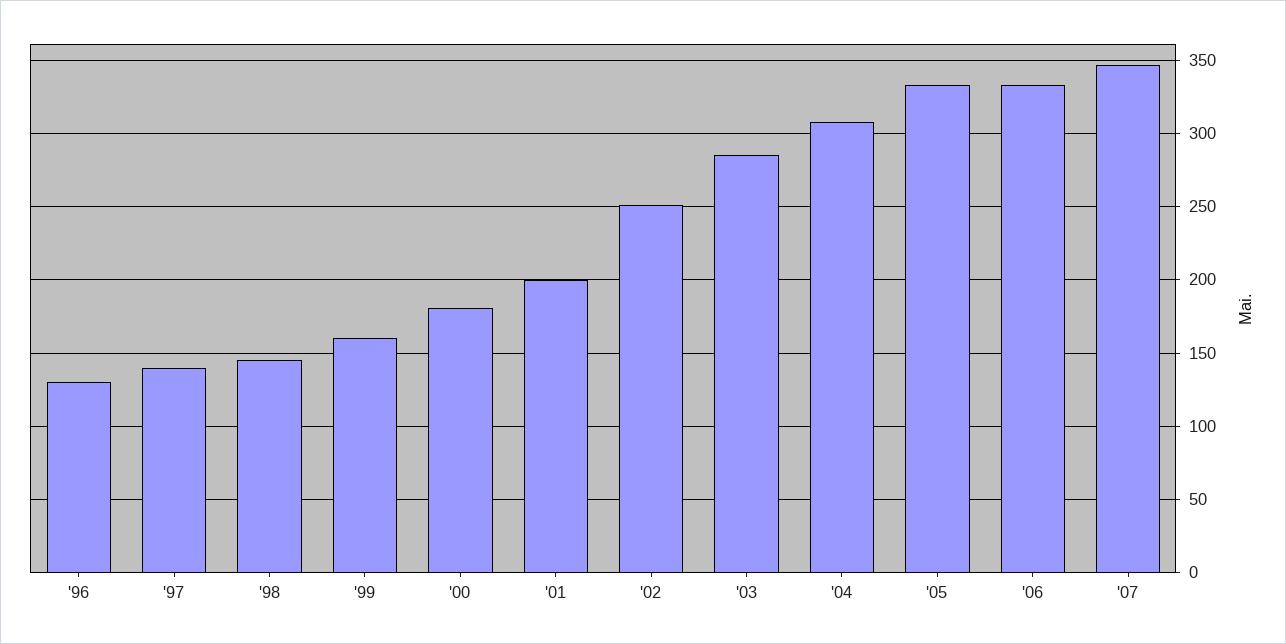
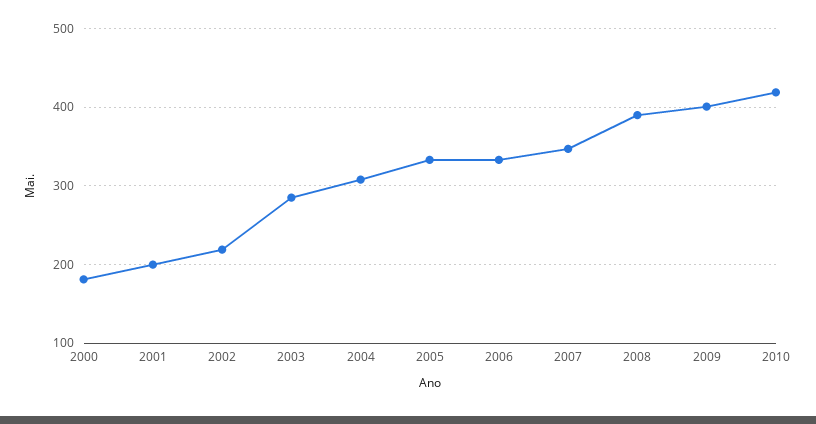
'96: 130 -> none
'97: 140 -> none
'98: 145 -> none
'99: 160 -> none
'02: 250 -> 220
2008: none -> 390
2009: none -> 400
2010: none -> 420

